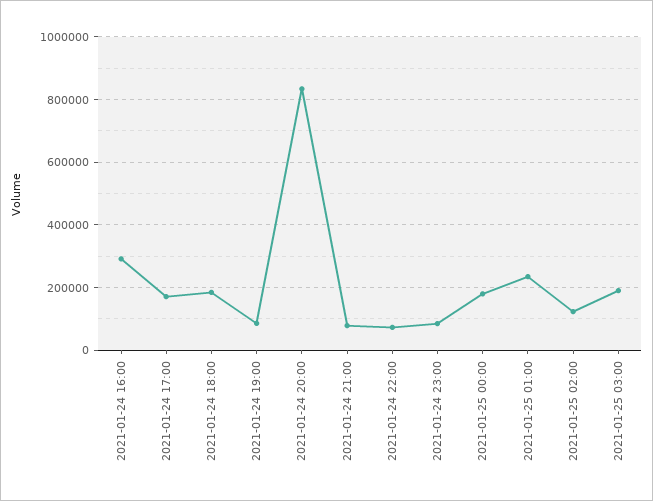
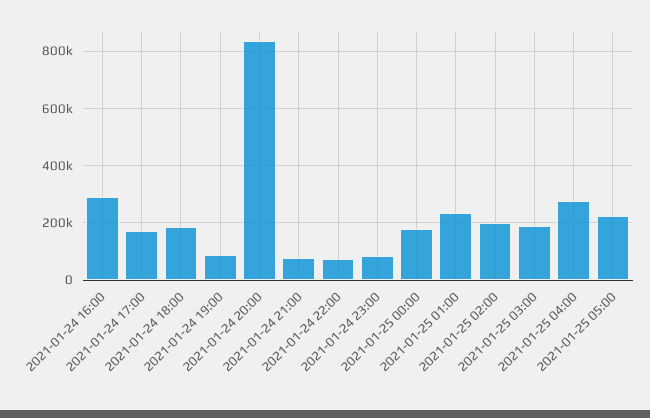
2021-01-25 02:00: 120000 -> 200000
2021-01-25 04:00: none -> 275000
2021-01-25 05:00: none -> 225000

